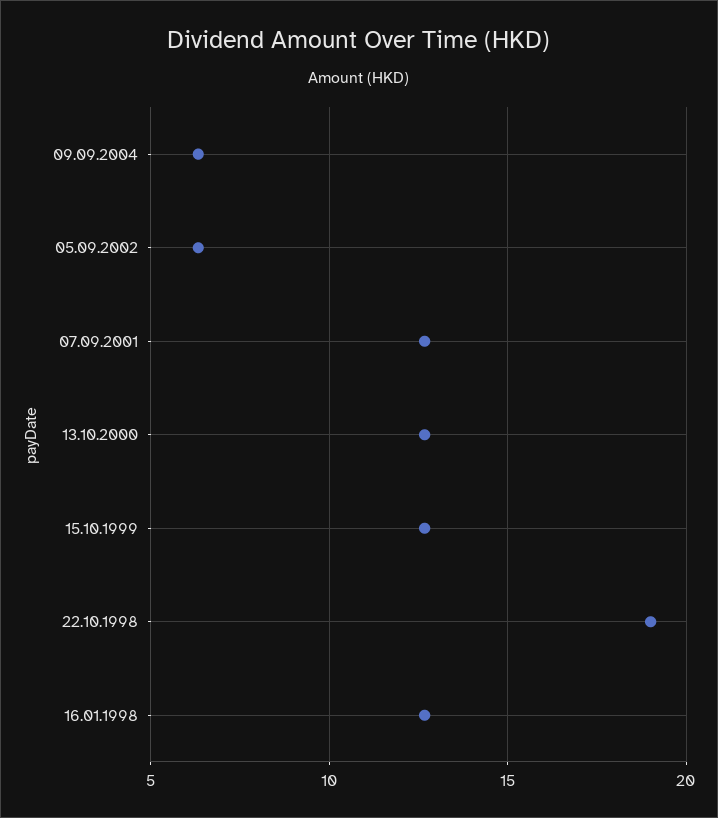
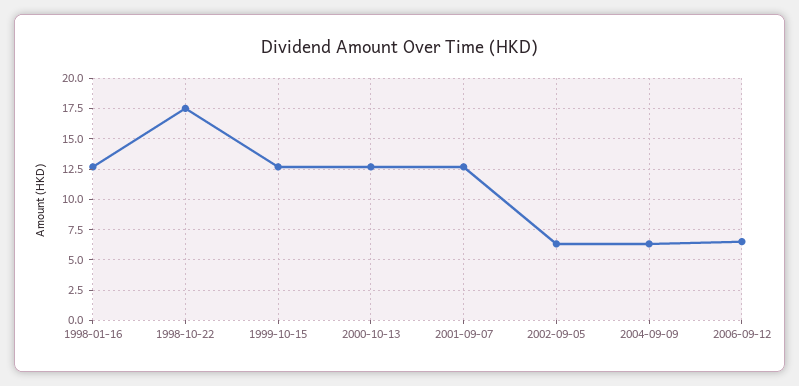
22.10.1998: 19 -> 17.5
2006-09-12: none -> 6.5

